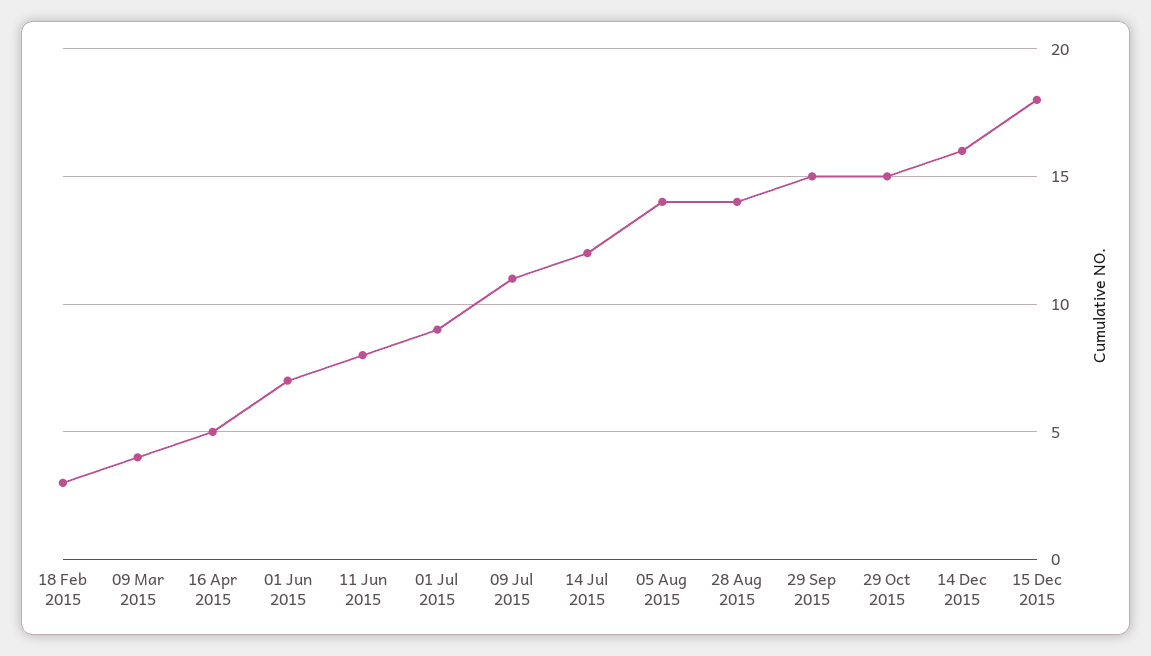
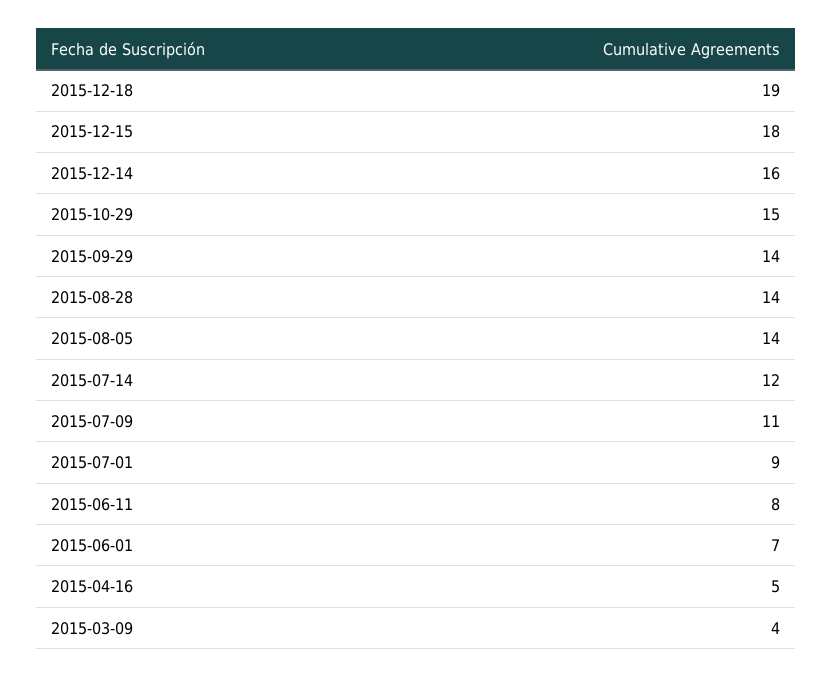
18 Feb 2015: 3 -> none
29 Sep 2015: 15 -> 14
2015-12-18: none -> 19

